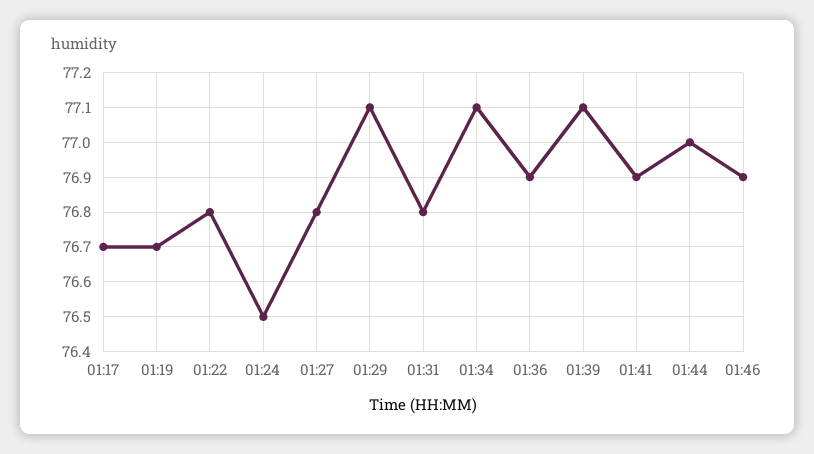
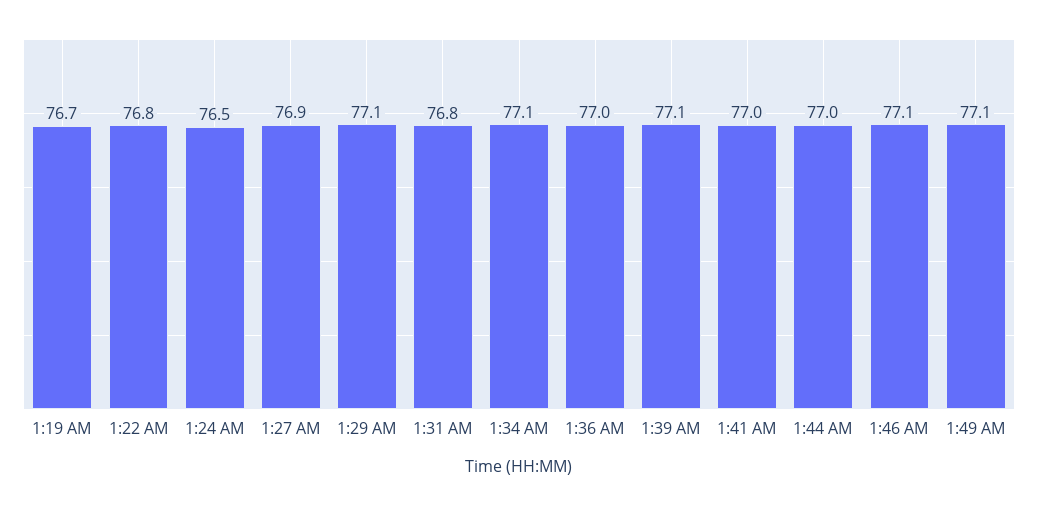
01:17: 76.7 -> none
01:27: 76.8 -> 76.9
01:36: 76.9 -> 77
01:41: 76.9 -> 77
01:46: 76.9 -> 77.1
1:49 AM: none -> 77.1

